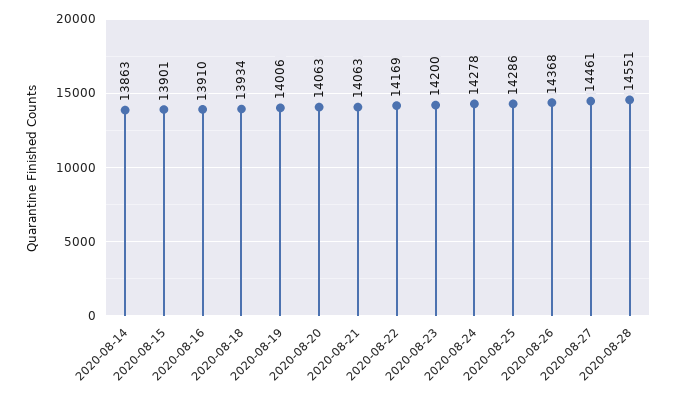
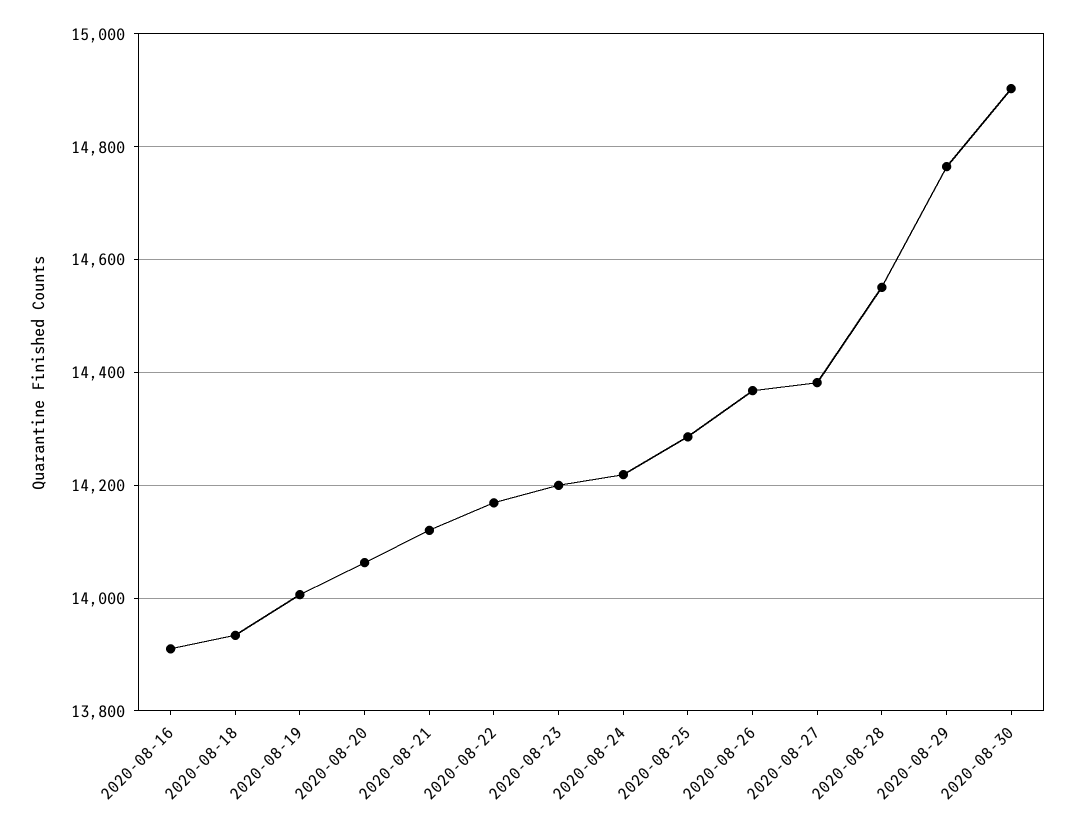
2020-08-14: 13863 -> none
2020-08-15: 13901 -> none
2020-08-21: 14063 -> 14120
2020-08-24: 14278 -> 14220
2020-08-27: 14461 -> 14380
2020-08-29: none -> 14760
2020-08-30: none -> 14900

